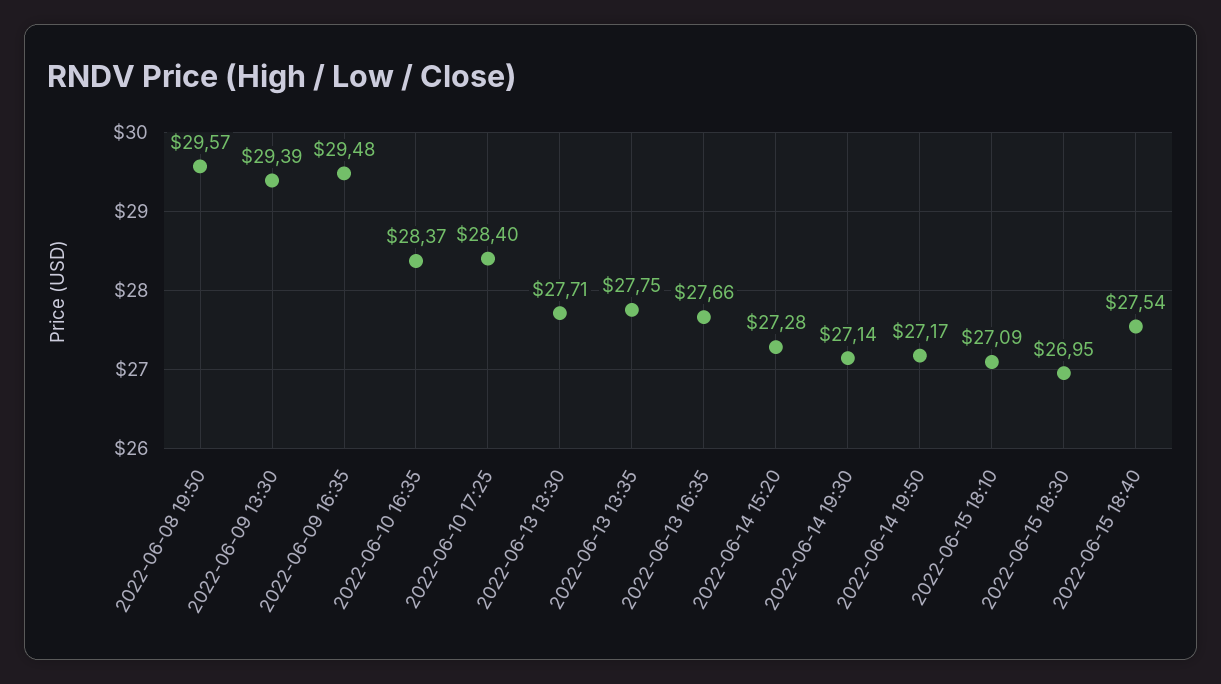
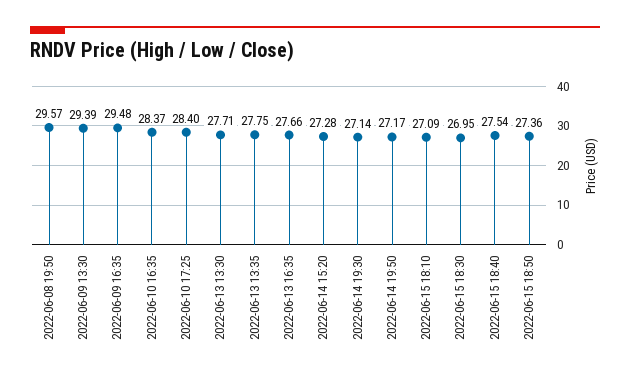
2022-06-15 18:50: none -> 27.36

